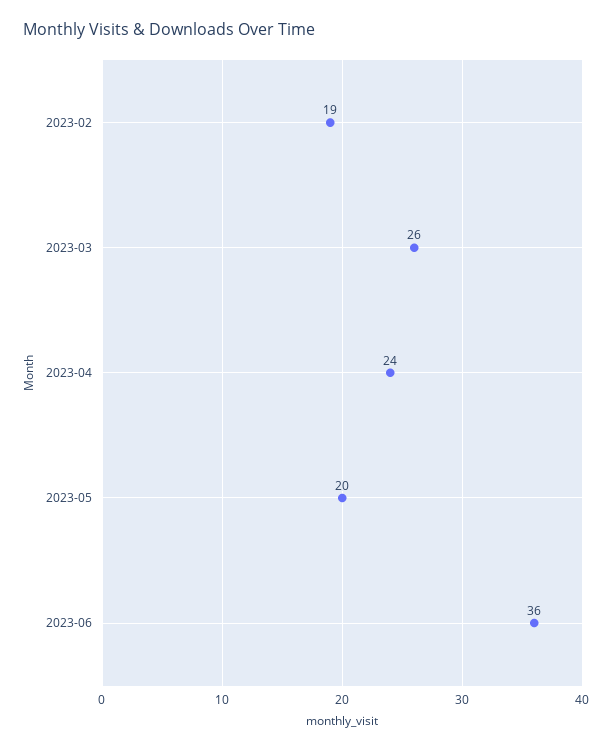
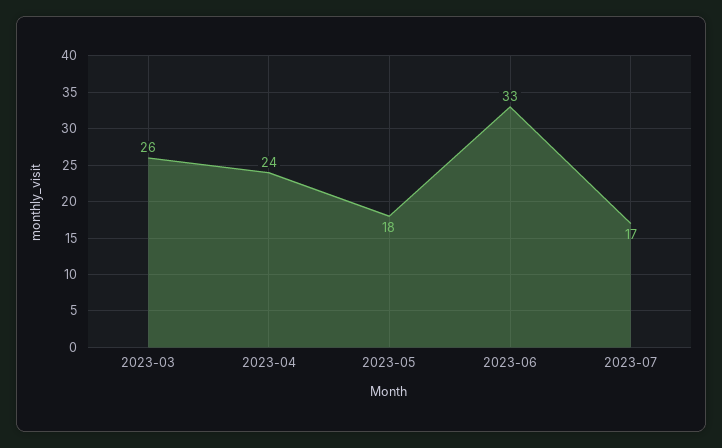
2023-02: 19 -> none
2023-05: 20 -> 18
2023-06: 36 -> 33
2023-07: none -> 17

